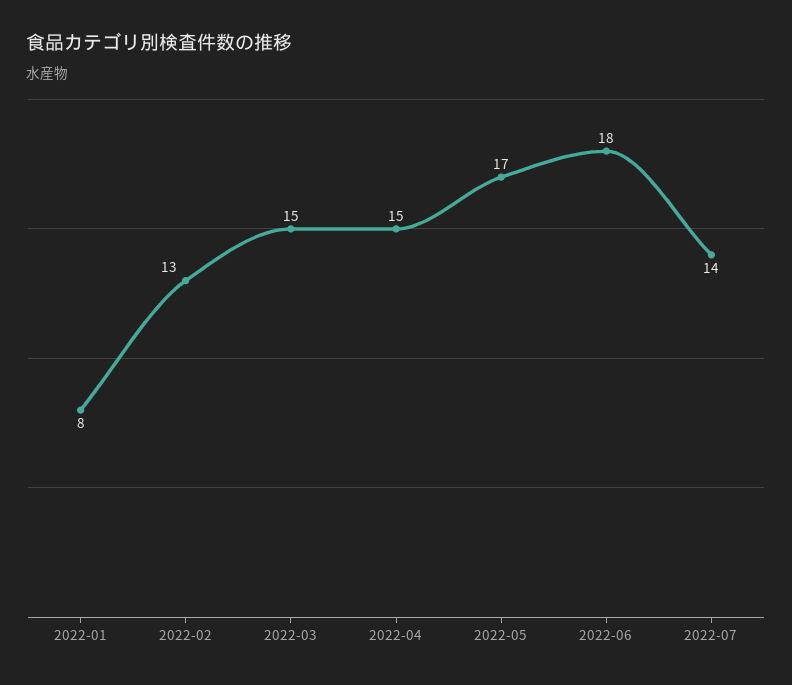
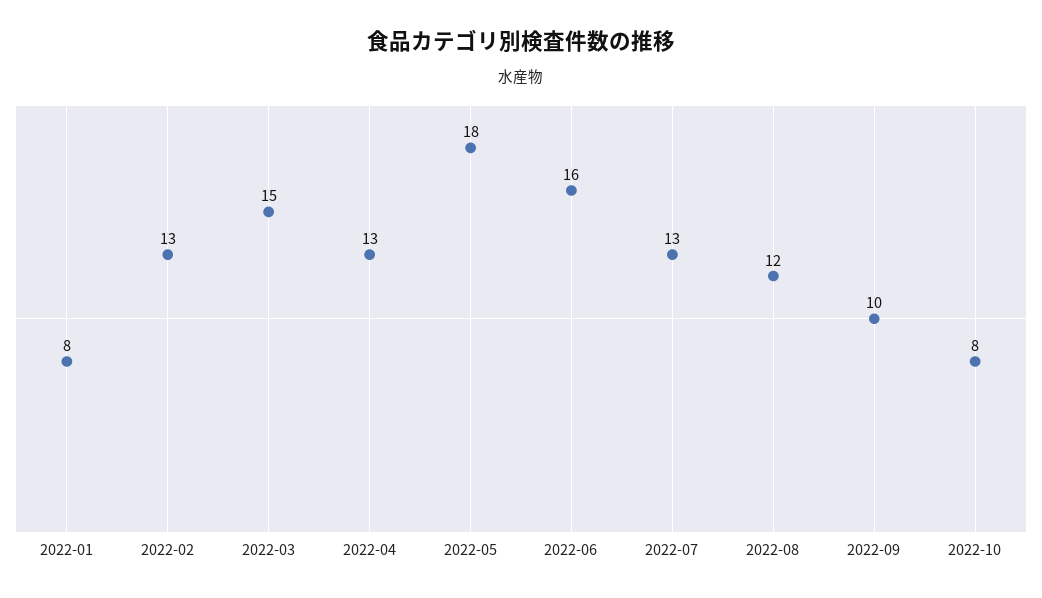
2022-04: 15 -> 13
2022-05: 17 -> 18
2022-06: 18 -> 16
2022-07: 14 -> 13
2022-08: none -> 12
2022-09: none -> 10
2022-10: none -> 8

